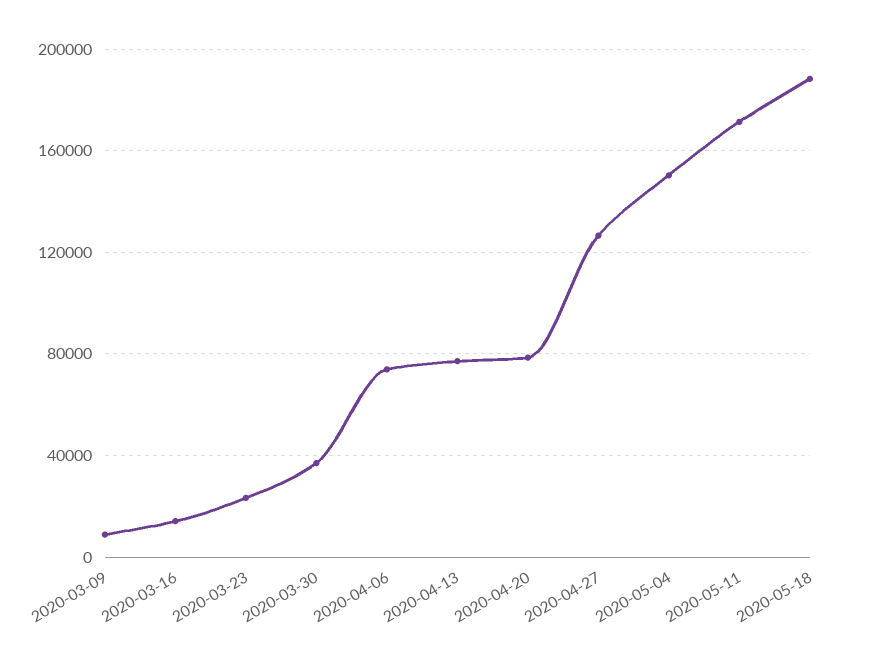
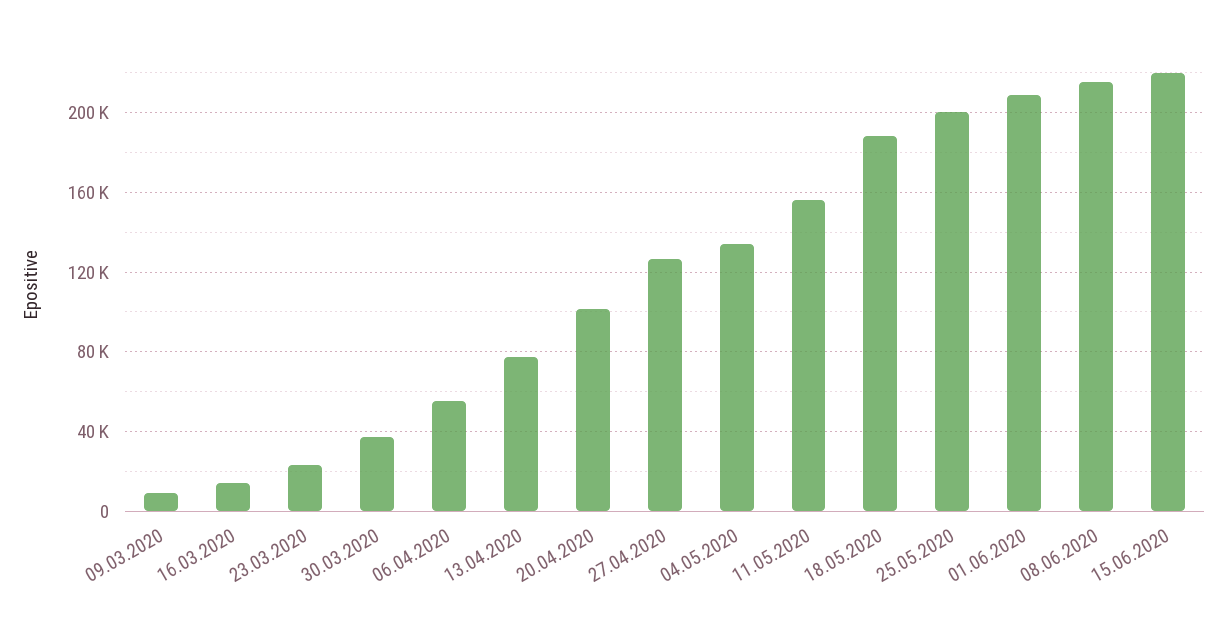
2020-04-06: 75000 -> 55000
2020-04-20: 80000 -> 100000
2020-05-04: 150000 -> 135000
2020-05-11: 170000 -> 155000
25.05.2020: none -> 200000
01.06.2020: none -> 210000
08.06.2020: none -> 215000
15.06.2020: none -> 220000

